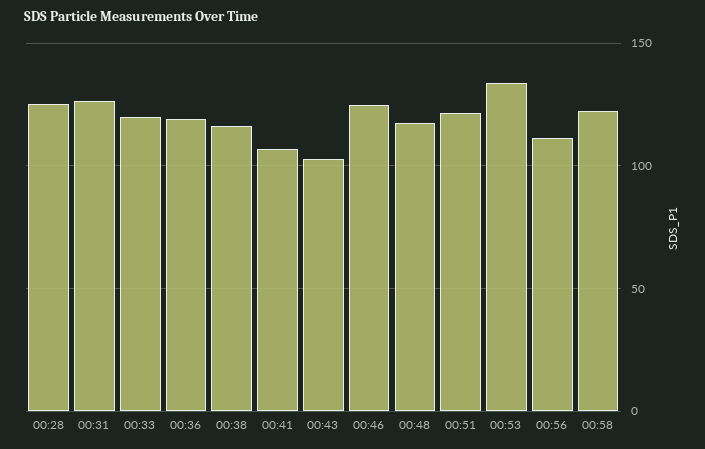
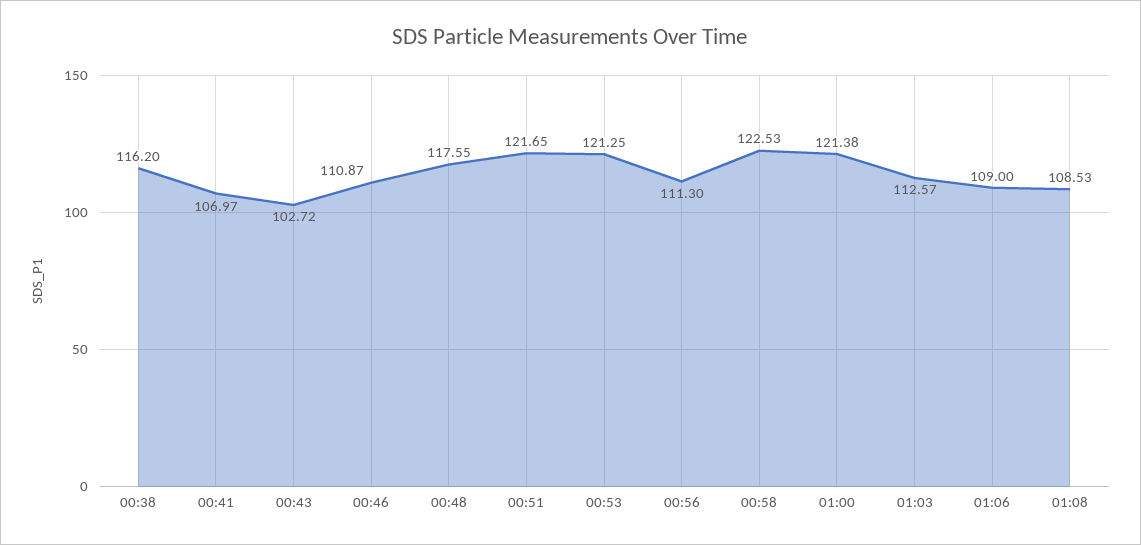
00:28: 125 -> none
00:31: 125 -> none
00:33: 120 -> none
00:36: 120 -> none
00:46: 125 -> 110.87
00:53: 135 -> 121.25
01:00: none -> 121.38
01:03: none -> 112.57
01:06: none -> 109
01:08: none -> 108.53

